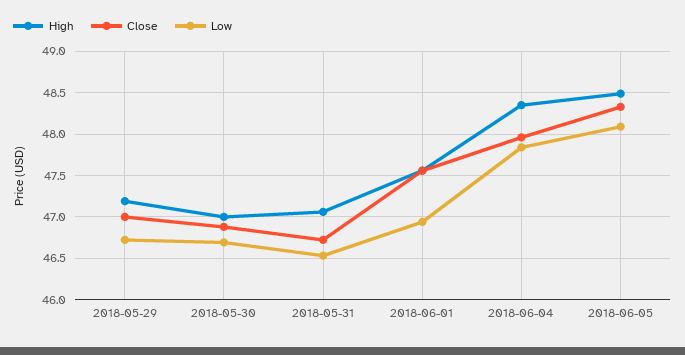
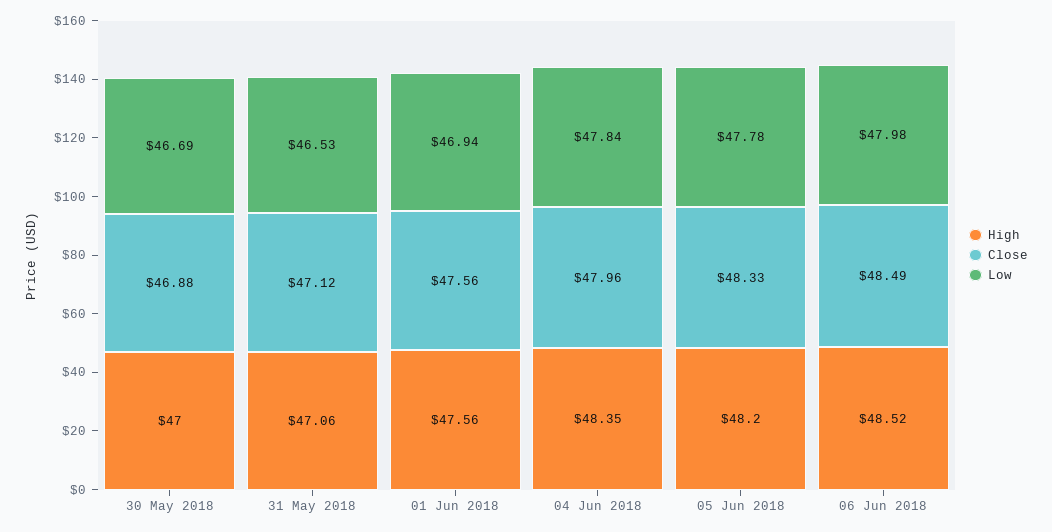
High, 2018-05-29: 47.2 -> none
Close, 2018-05-29: 47 -> none
Low, 2018-05-29: 46.7 -> none
Close, 2018-05-31: 46.7 -> 47.12
High, 2018-06-05: 48.5 -> 48.2
Low, 2018-06-05: 48.1 -> 47.78
High, 06 Jun 2018: none -> 48.52
Close, 06 Jun 2018: none -> 48.49
Low, 06 Jun 2018: none -> 47.98

